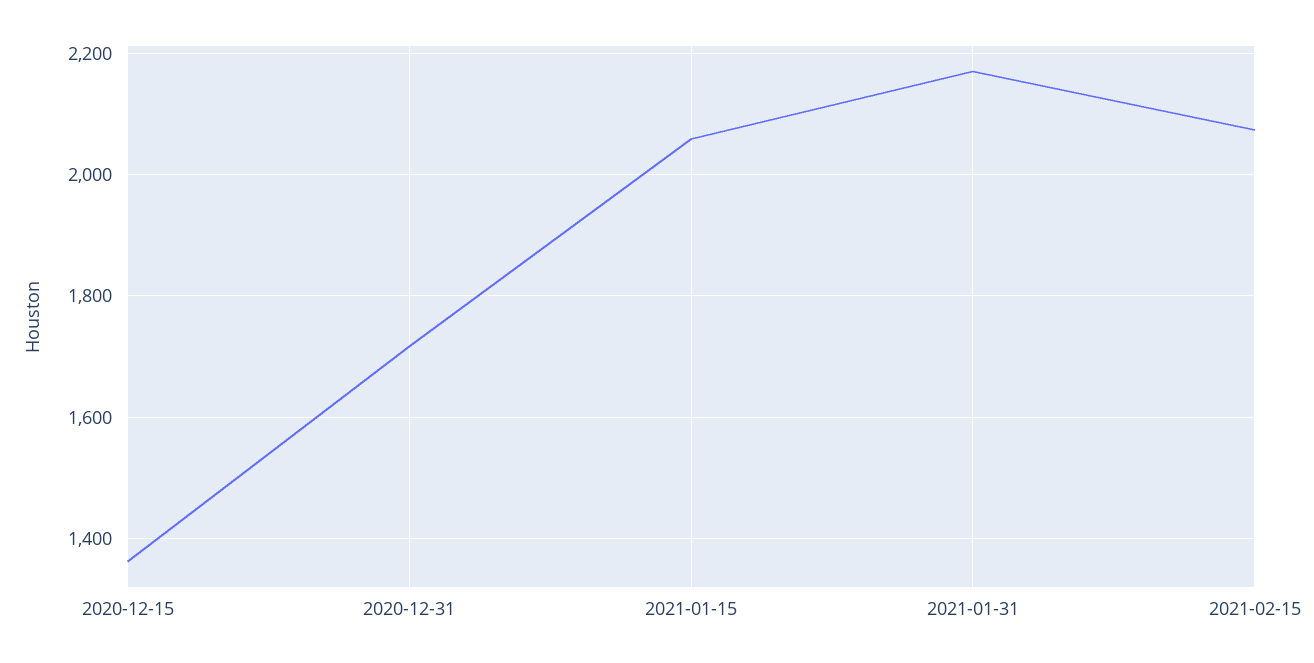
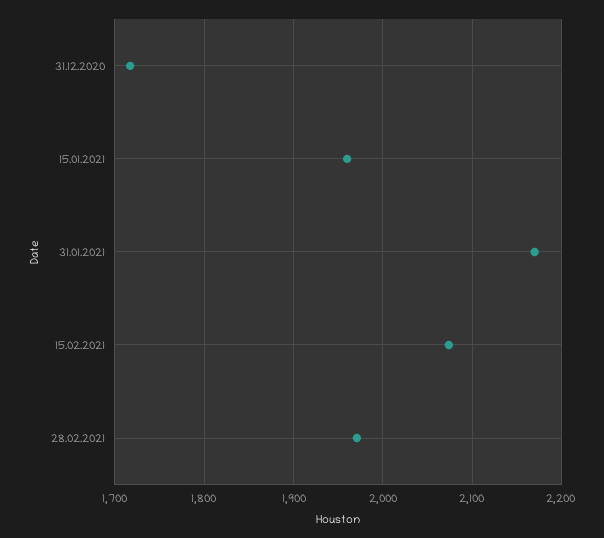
2020-12-15: 1360 -> none
2021-01-15: 2060 -> 1960
28.02.2021: none -> 1970

